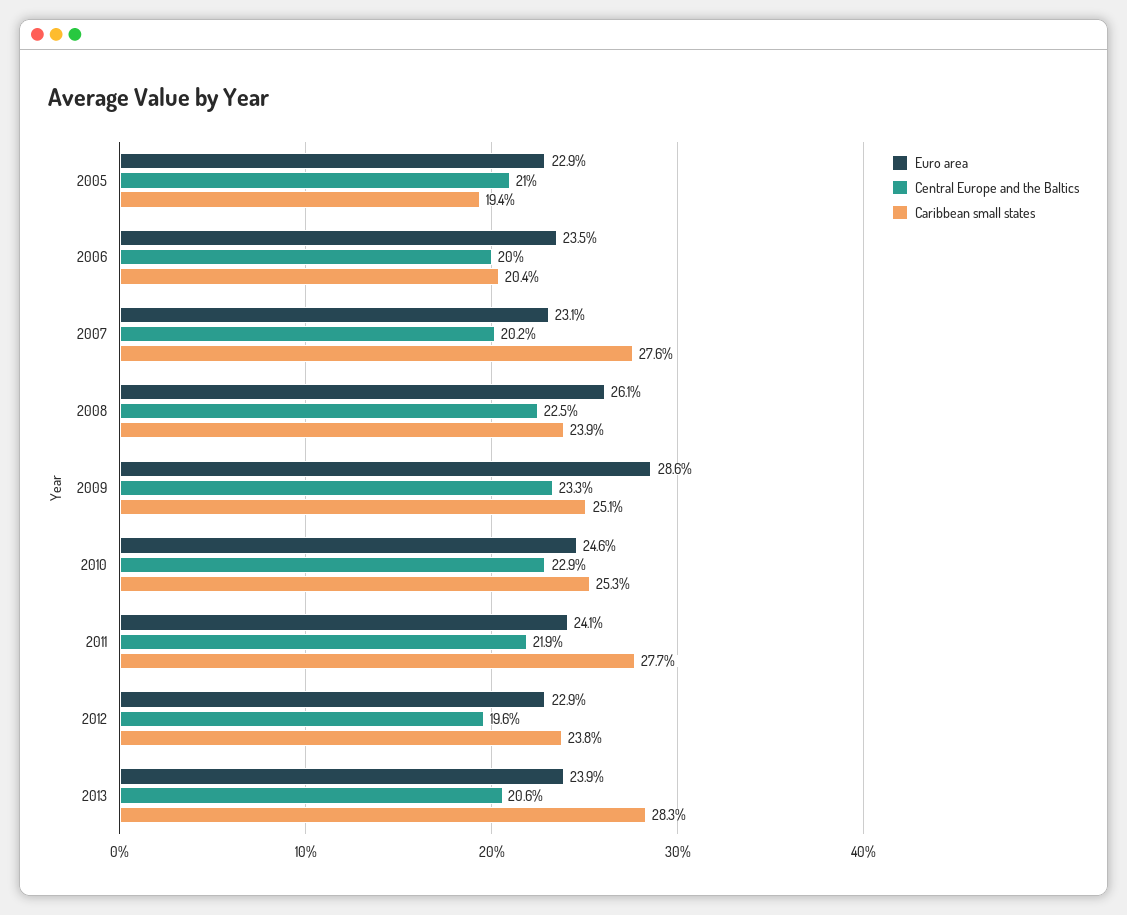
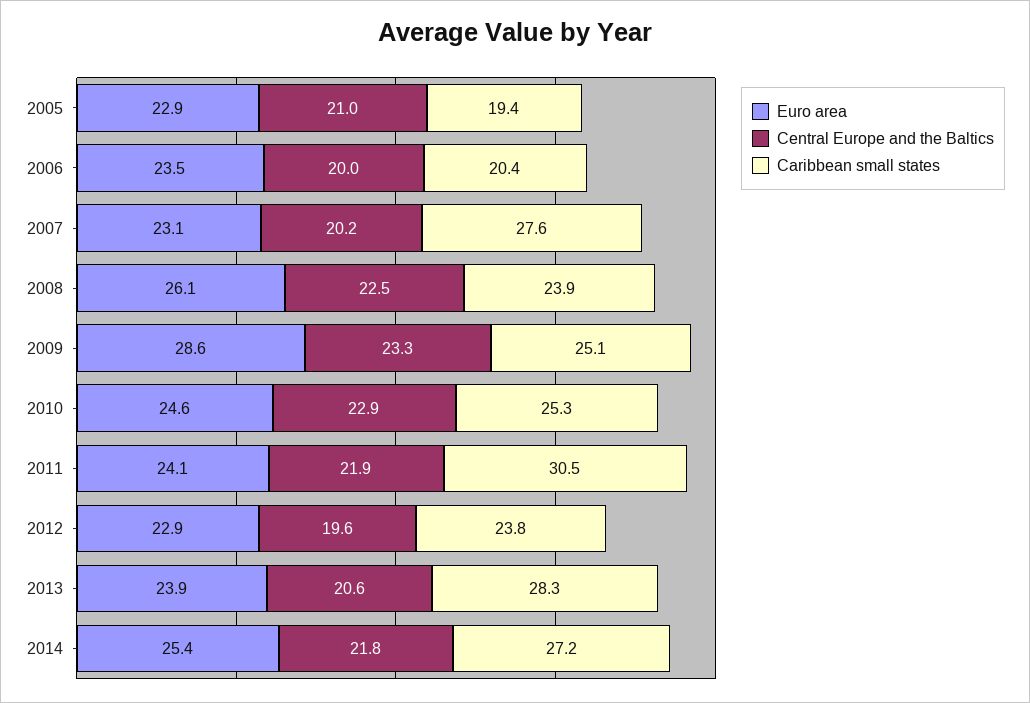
Caribbean small states, 2011: 27.7 -> 30.5
Euro area, 2014: none -> 25.4
Central Europe and the Baltics, 2014: none -> 21.8
Caribbean small states, 2014: none -> 27.2

